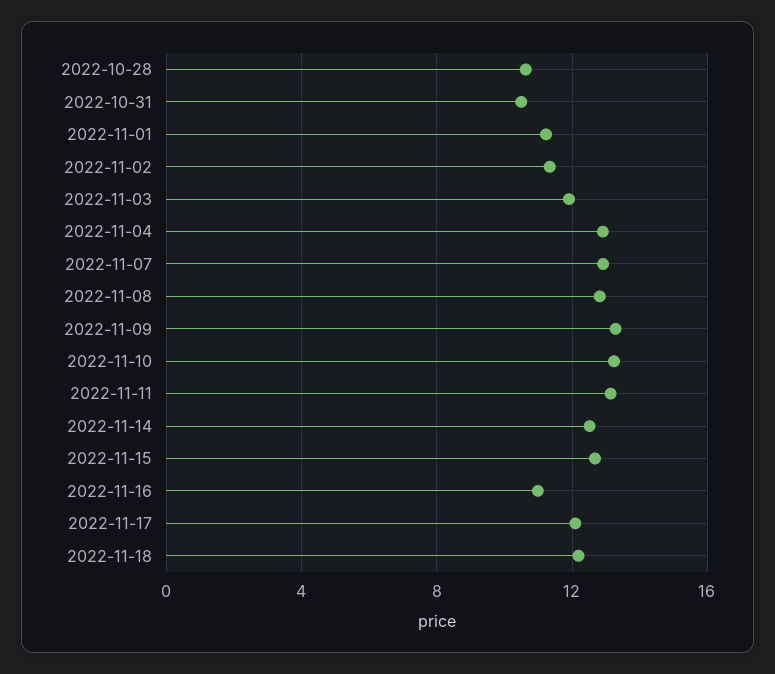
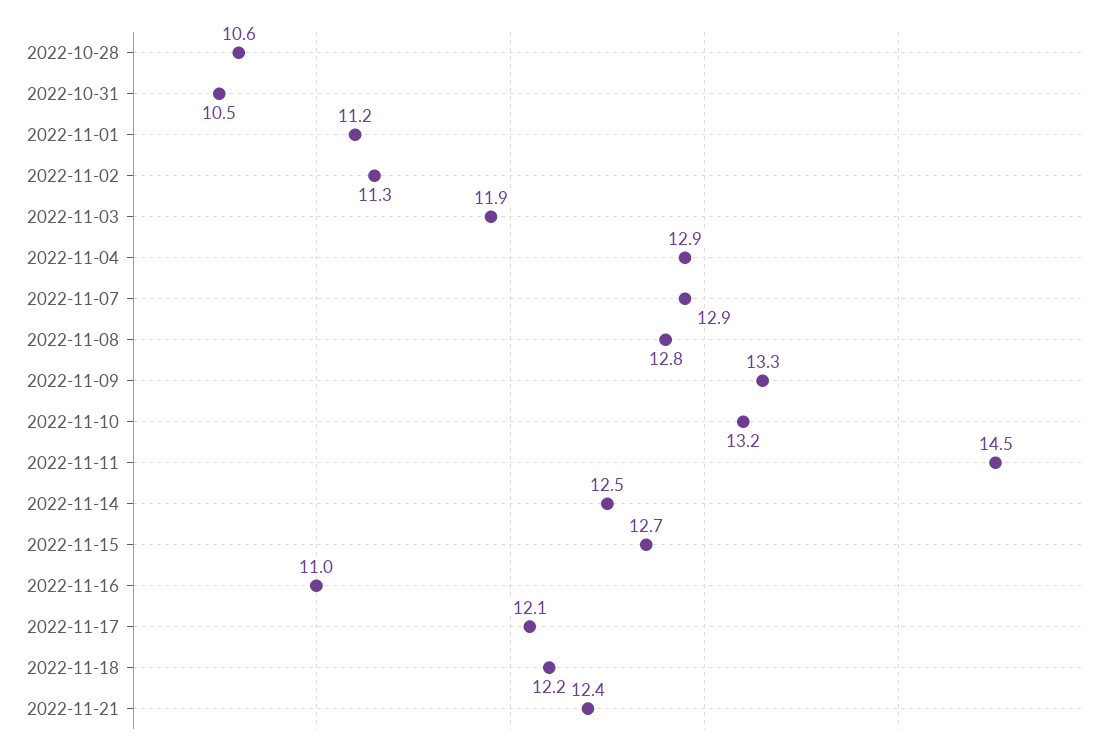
2022-11-11: 13 -> 14.5
2022-11-21: none -> 12.4

